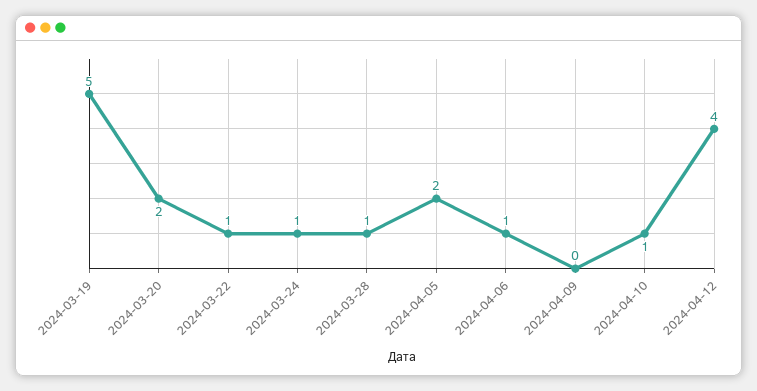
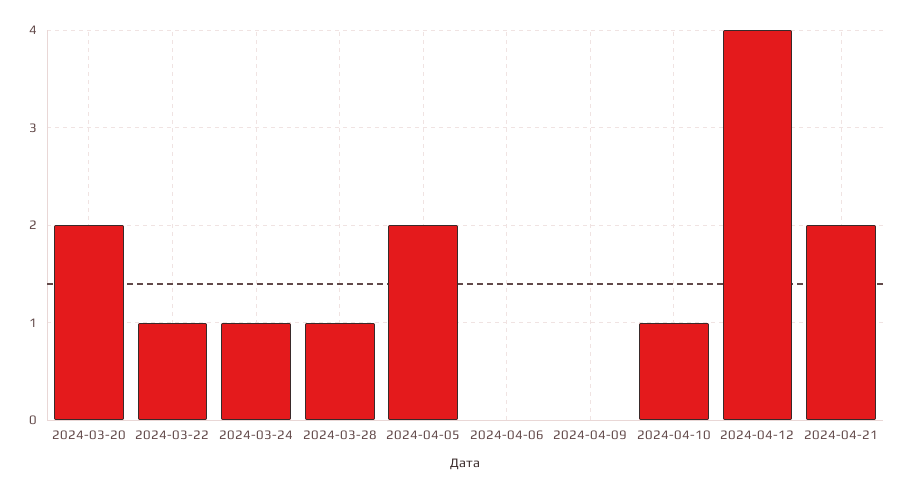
2024-03-19: 5 -> none
2024-04-06: 1 -> 0
2024-04-21: none -> 2

